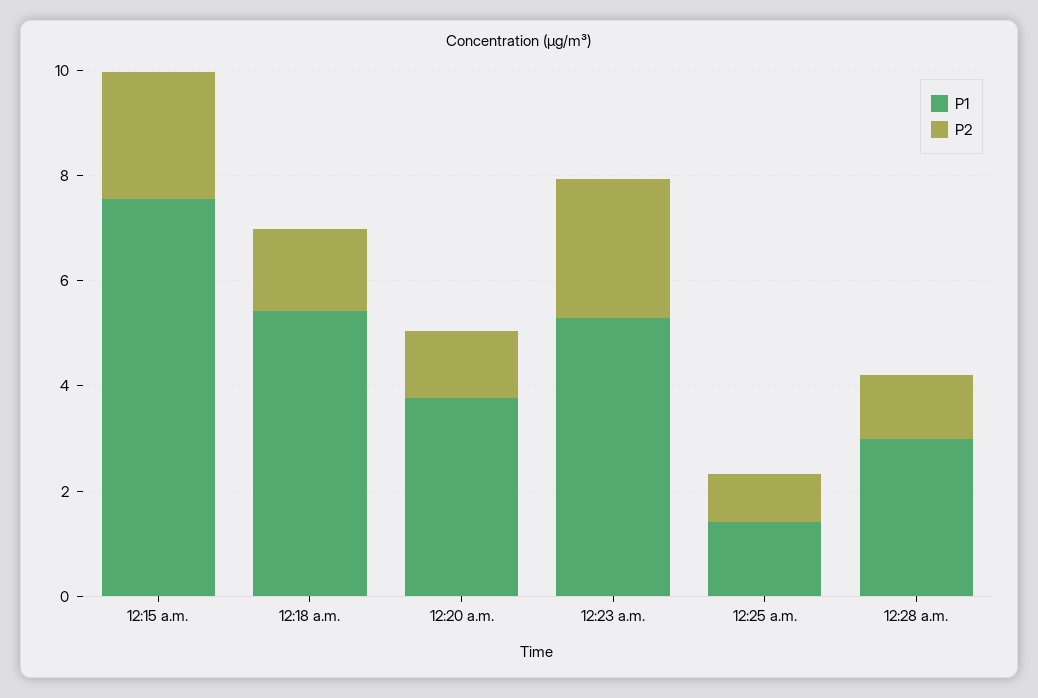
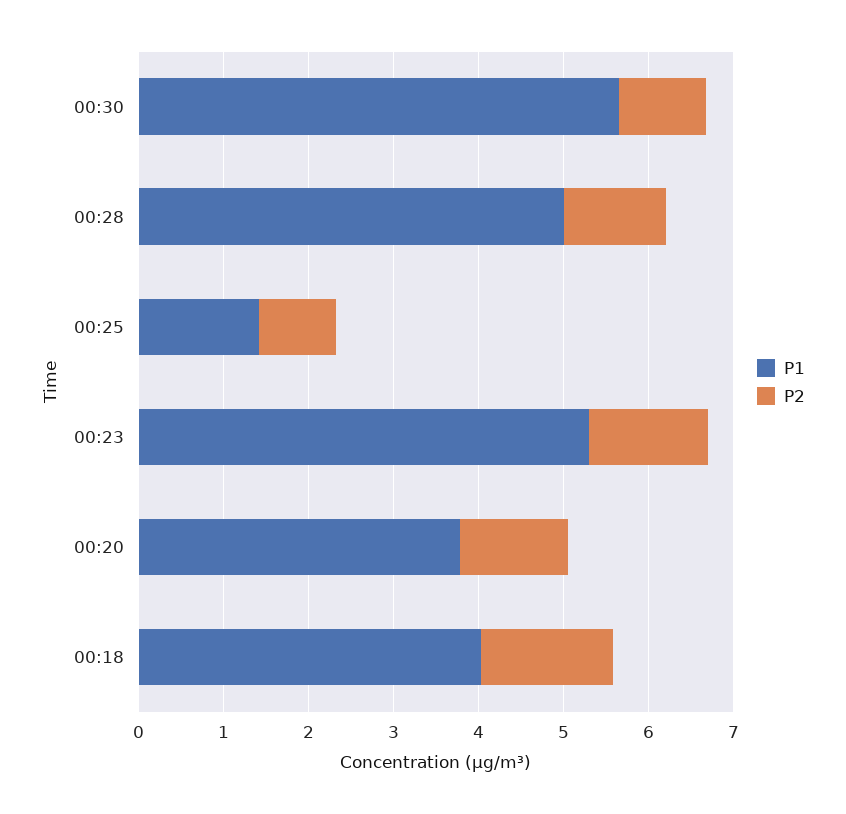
P1, 12:15 a.m.: 7.5 -> none
P2, 12:15 a.m.: 2.5 -> none
P1, 12:18 a.m.: 5.5 -> 4
P2, 12:23 a.m.: 2.5 -> 1.4
P1, 12:28 a.m.: 3 -> 5
P1, 00:30: none -> 5.6
P2, 00:30: none -> 1

